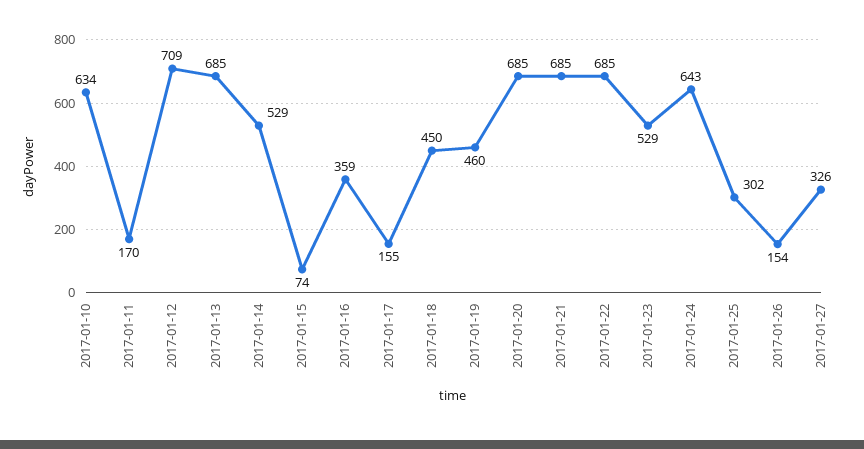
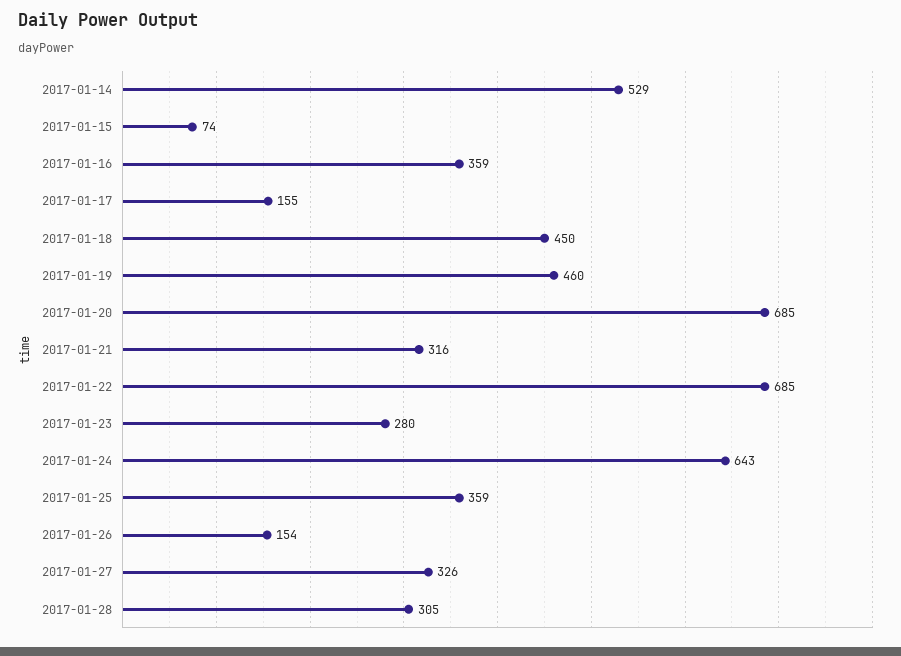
2017-01-10: 634 -> none
2017-01-11: 170 -> none
2017-01-12: 709 -> none
2017-01-13: 685 -> none
2017-01-21: 685 -> 316
2017-01-23: 529 -> 280
2017-01-25: 302 -> 359
2017-01-28: none -> 305

